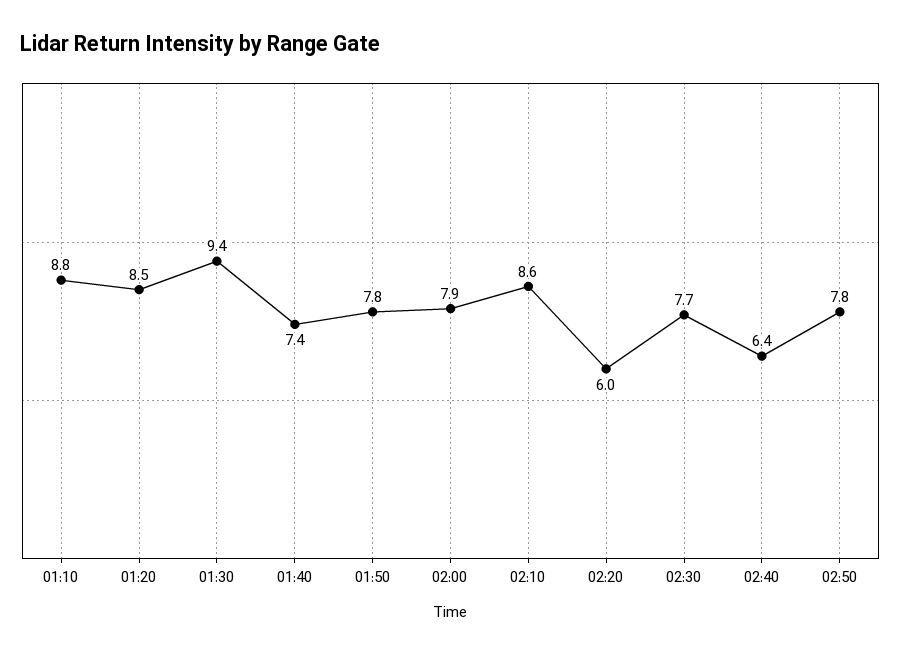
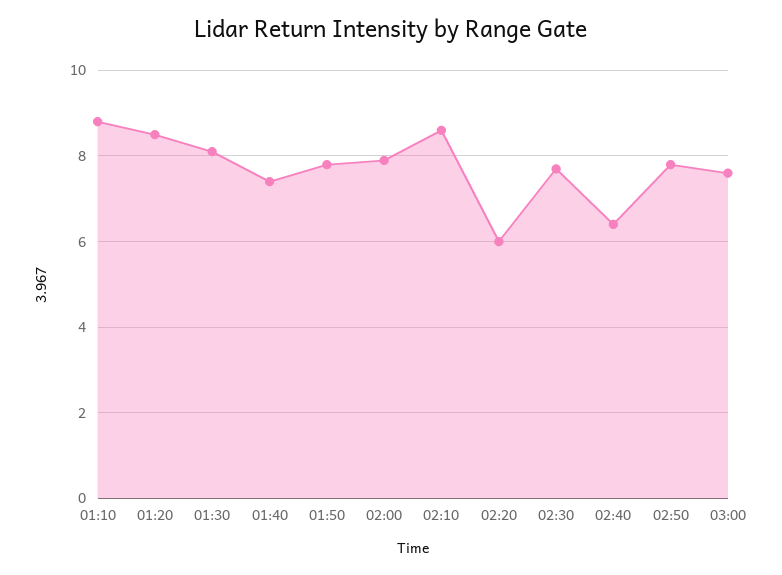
01:30: 9.4 -> 8
03:00: none -> 7.5

